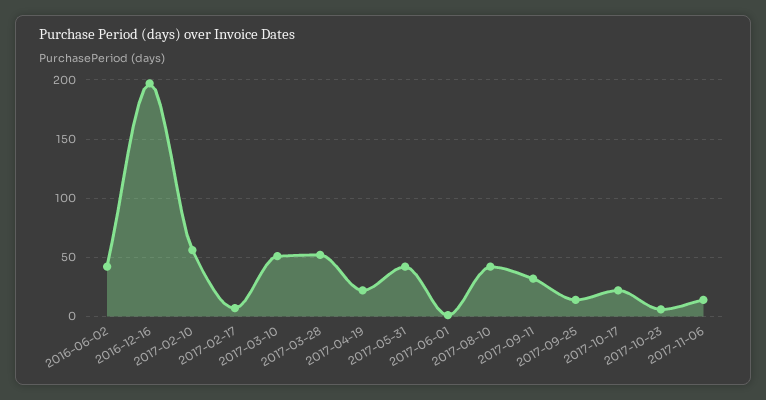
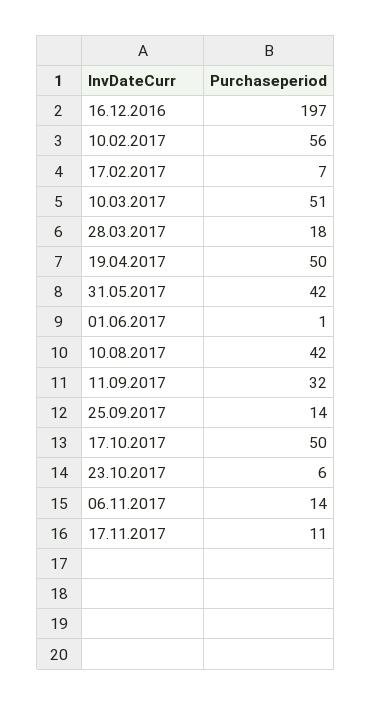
2016-06-02: 40 -> none
2017-03-28: 50 -> 18
2017-04-19: 20 -> 50
2017-10-17: 20 -> 50
17.11.2017: none -> 11

